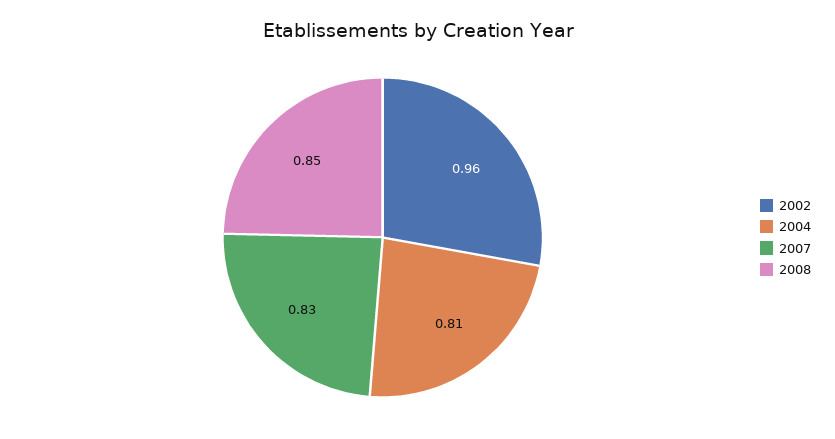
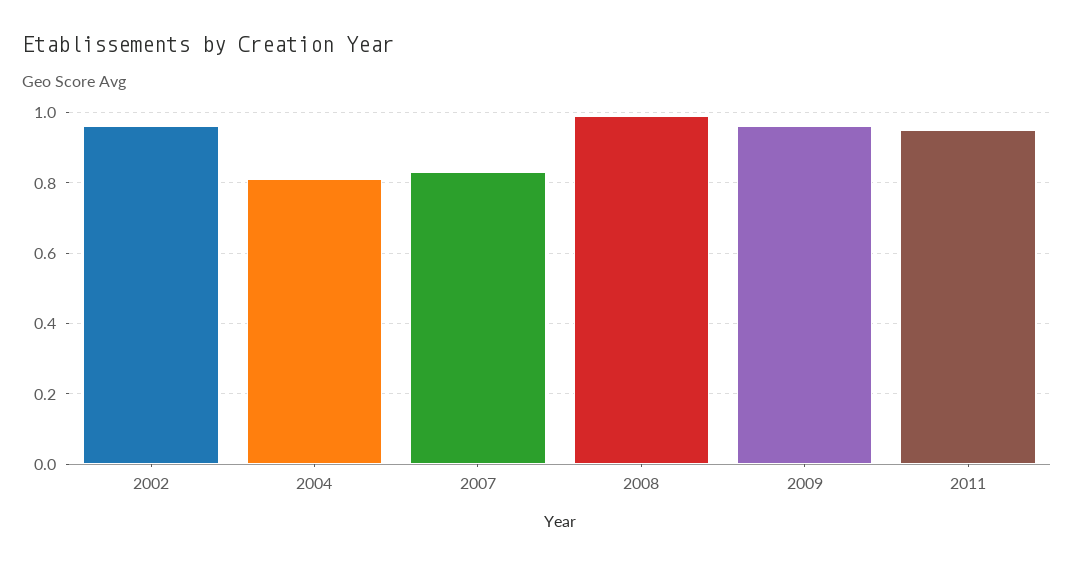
2008: 0.85 -> 1
2009: none -> 0.95
2011: none -> 0.95

